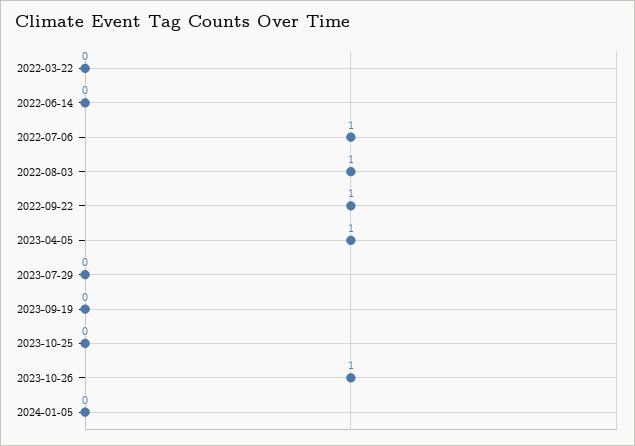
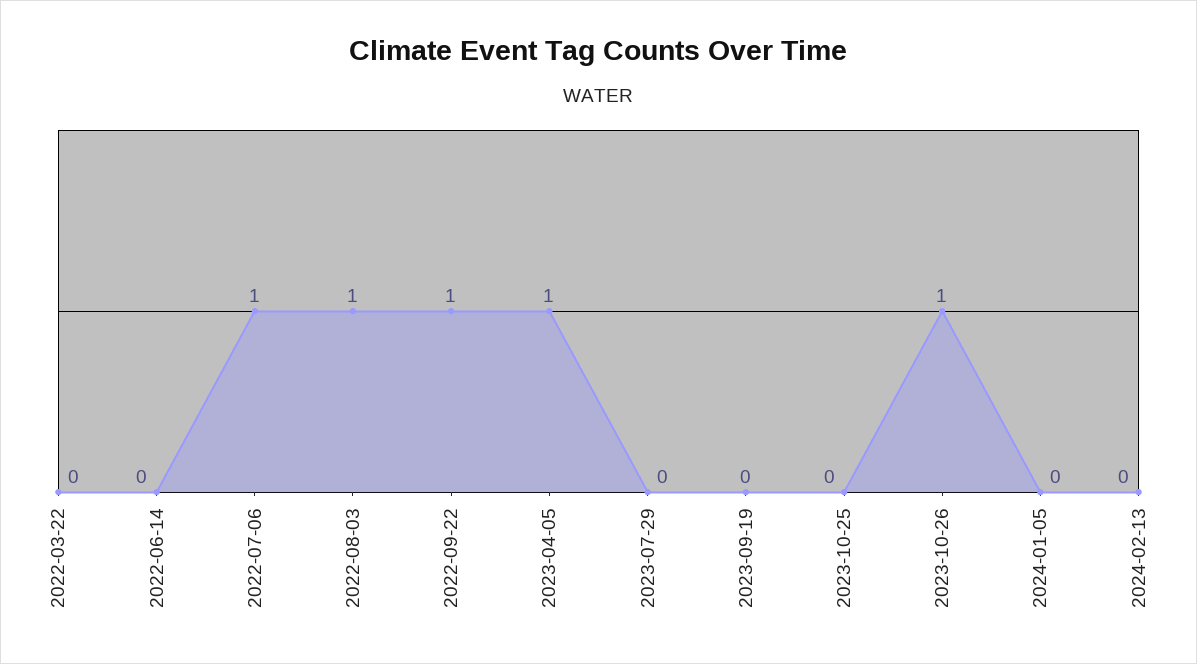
2024-02-13: none -> 0

